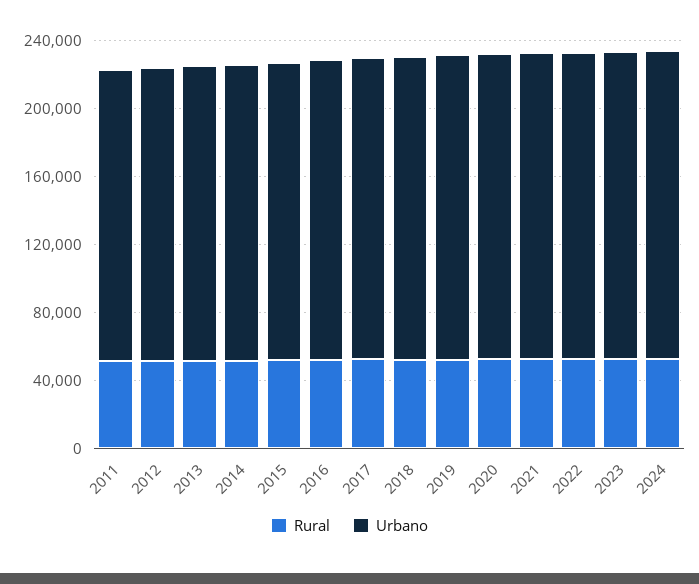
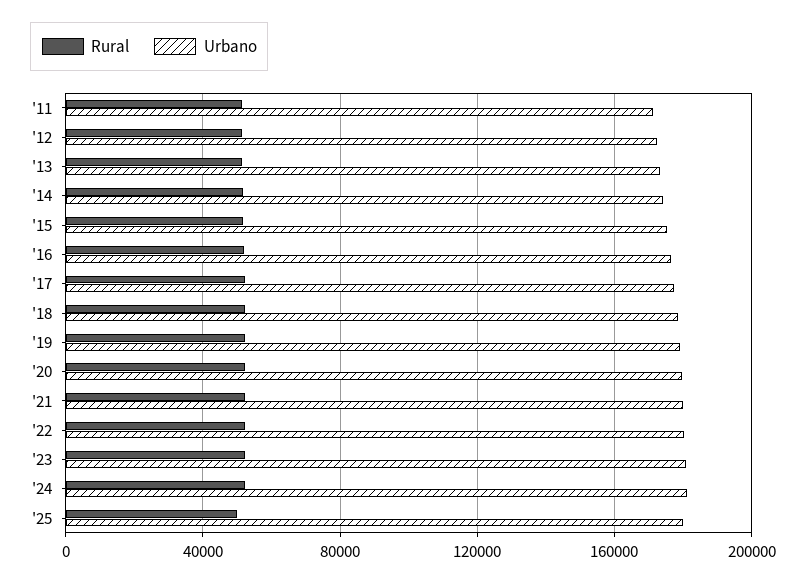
Rural, '25: none -> 50000
Urbano, '25: none -> 180000

